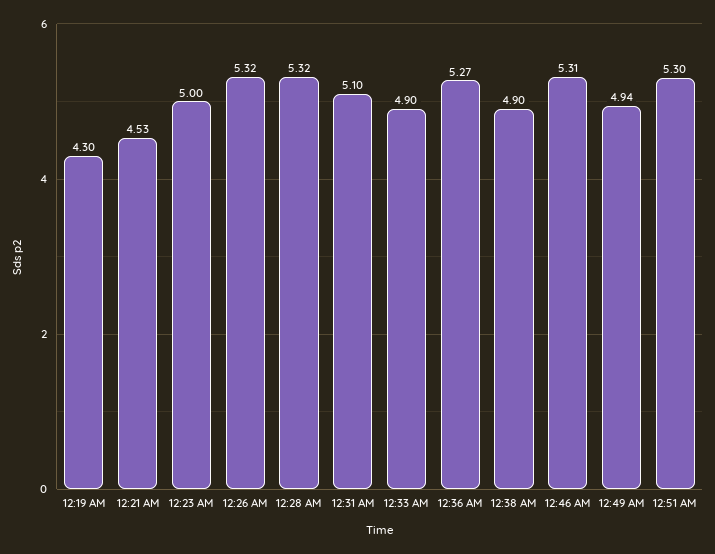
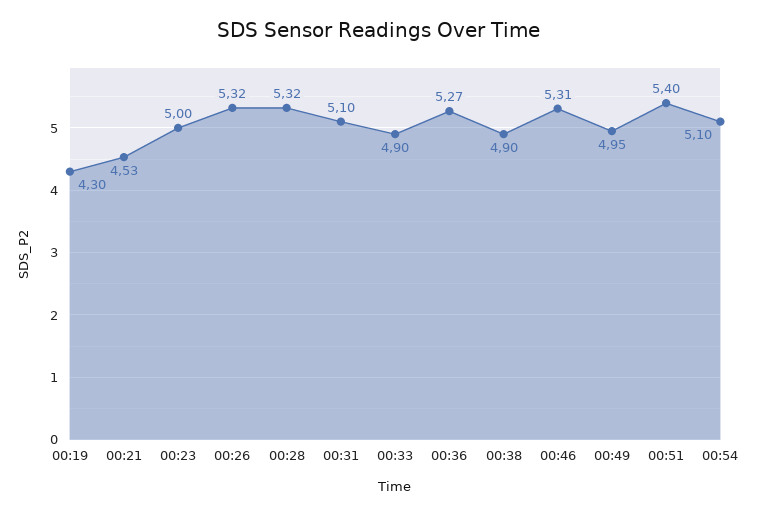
12:49 AM: 4.94 -> 4.95
12:51 AM: 5.3 -> 5.4
00:54: none -> 5.1

